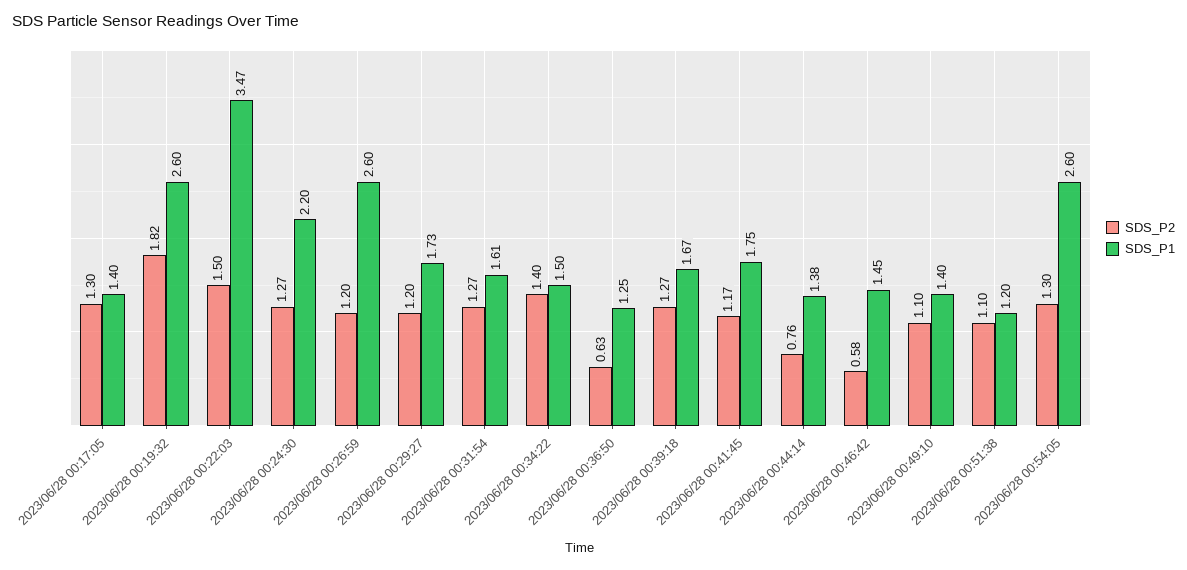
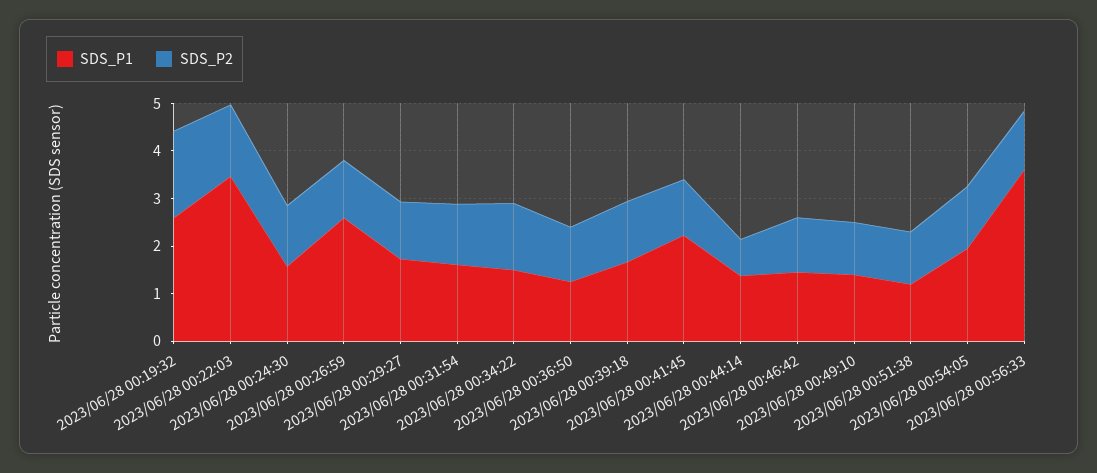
SDS_P2, 2023/06/28 00:17:05: 1.3 -> none
SDS_P1, 2023/06/28 00:17:05: 1.4 -> none
SDS_P1, 2023/06/28 00:24:30: 2.2 -> 1.6
SDS_P2, 2023/06/28 00:36:50: 0.63 -> 1.2
SDS_P1, 2023/06/28 00:41:45: 1.75 -> 2.2
SDS_P2, 2023/06/28 00:46:42: 0.58 -> 1.2
SDS_P1, 2023/06/28 00:54:05: 2.6 -> 2
SDS_P1, 2023/06/28 00:56:33: none -> 3.6
SDS_P2, 2023/06/28 00:56:33: none -> 1.2

